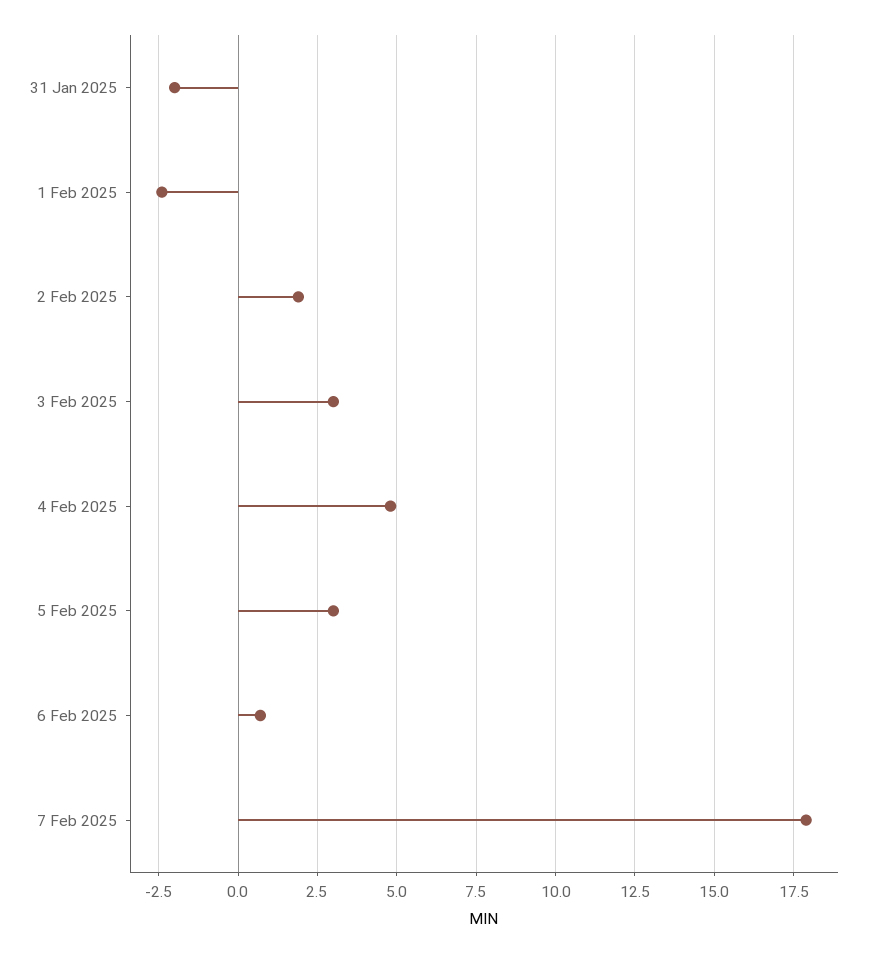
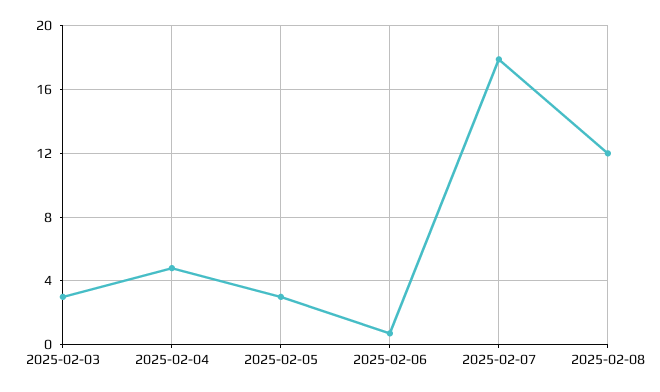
31 Jan 2025: -2 -> none
1 Feb 2025: -2.5 -> none
2 Feb 2025: 2 -> none
2025-02-08: none -> 12

